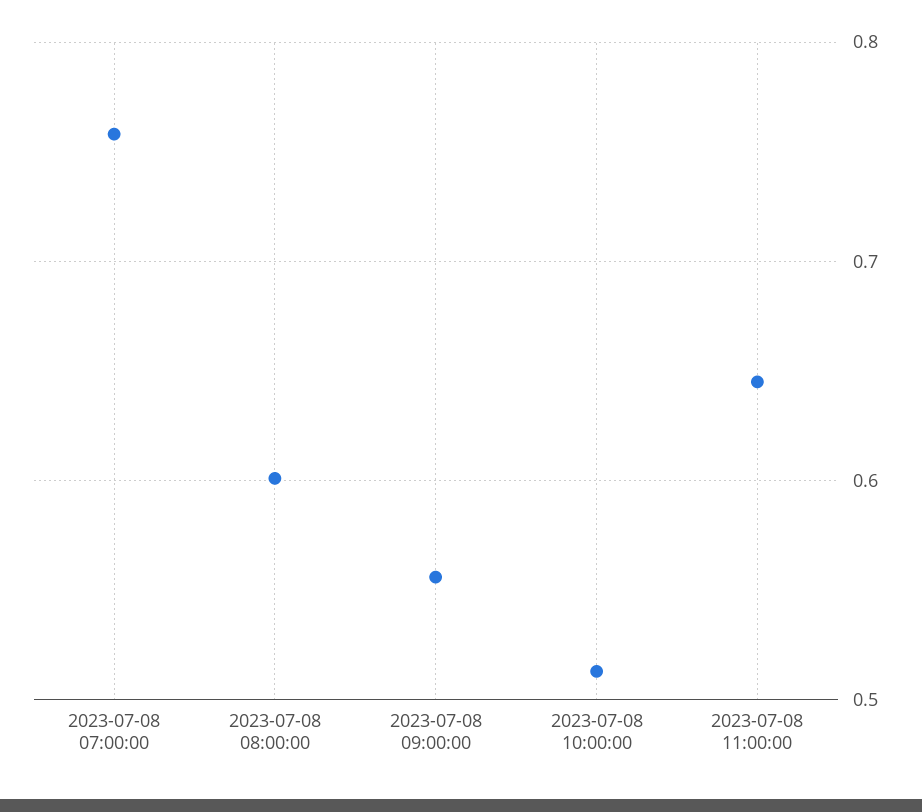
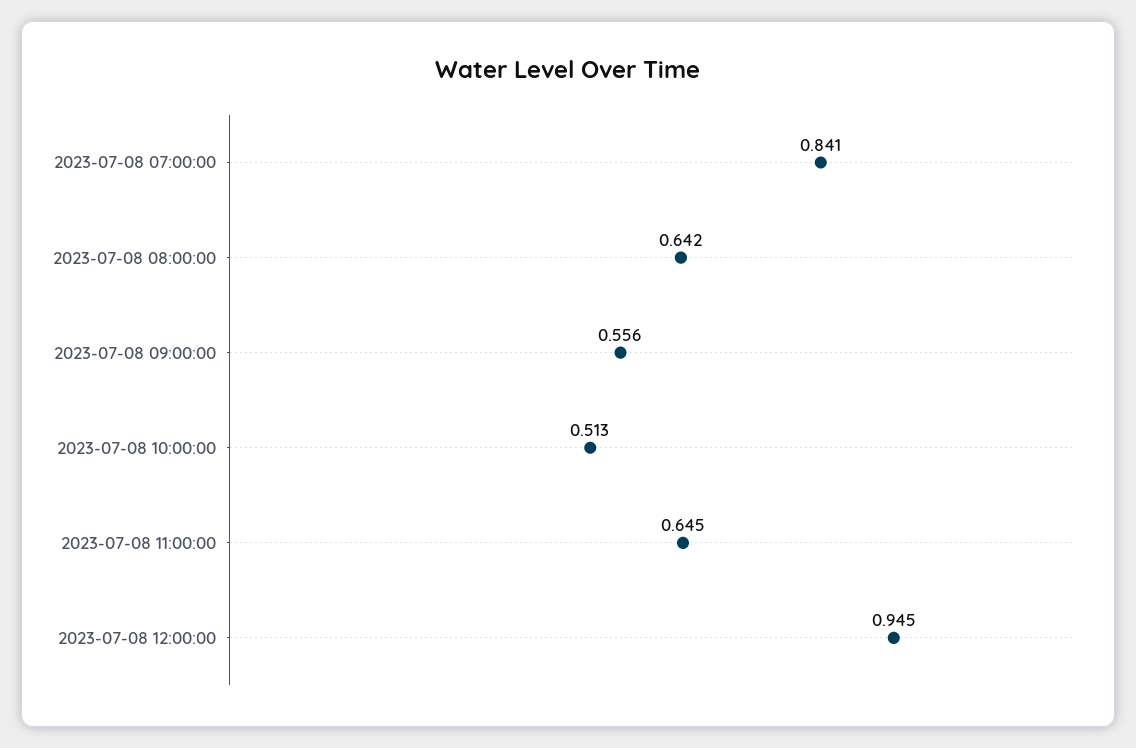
2023-07-08 07:00:00: 0.76 -> 0.841
2023-07-08 08:00:00: 0.6 -> 0.642
2023-07-08 12:00:00: none -> 0.945

